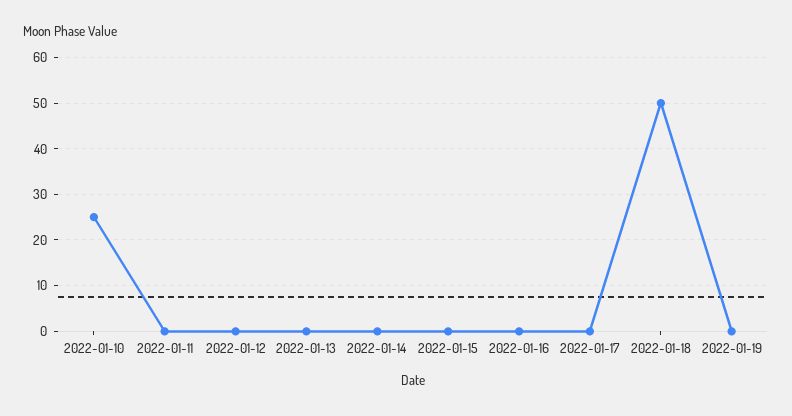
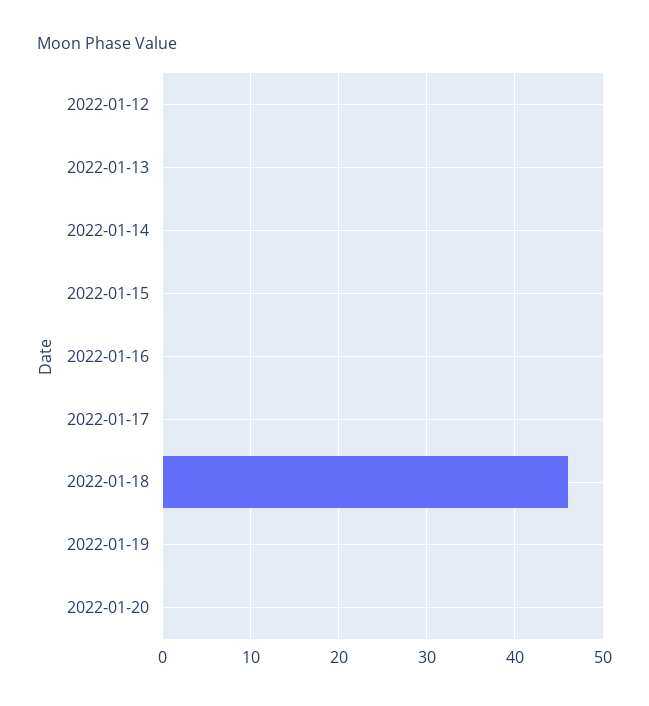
2022-01-10: 25 -> none
2022-01-11: 0 -> none
2022-01-18: 50 -> 46
2022-01-20: none -> 0

